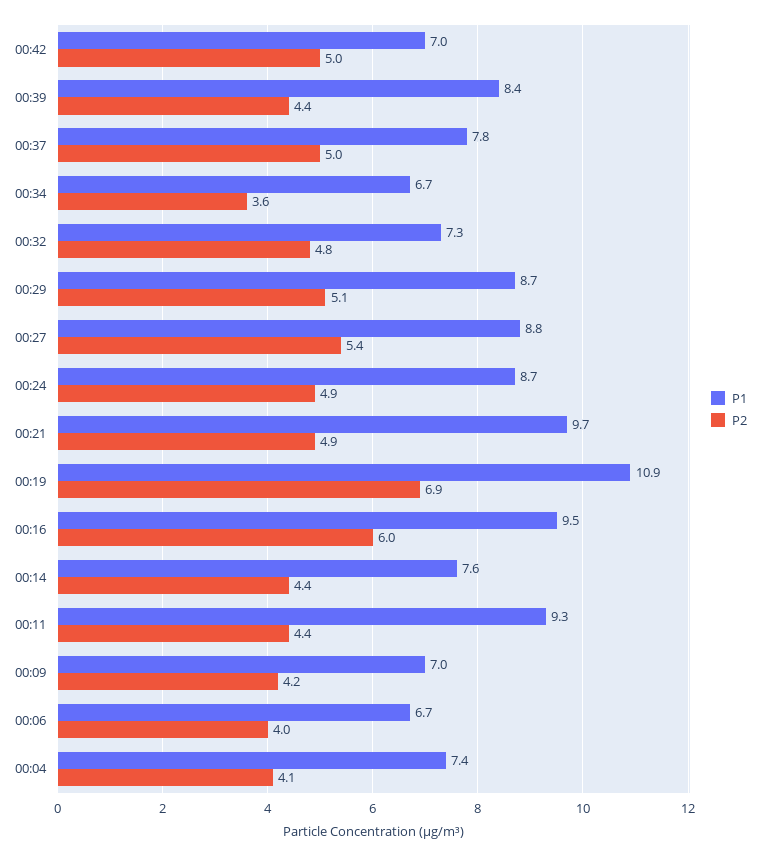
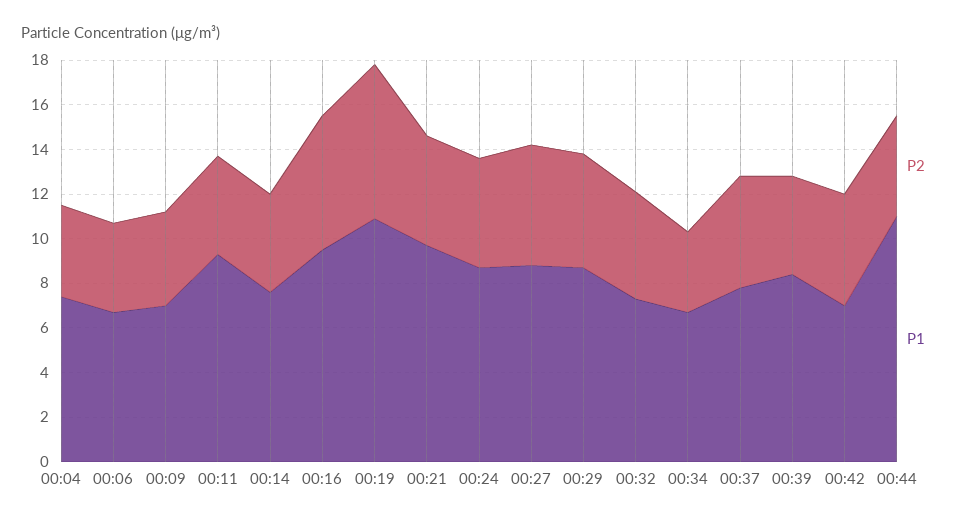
P2, 00:44: none -> 4.5
P1, 00:44: none -> 11

